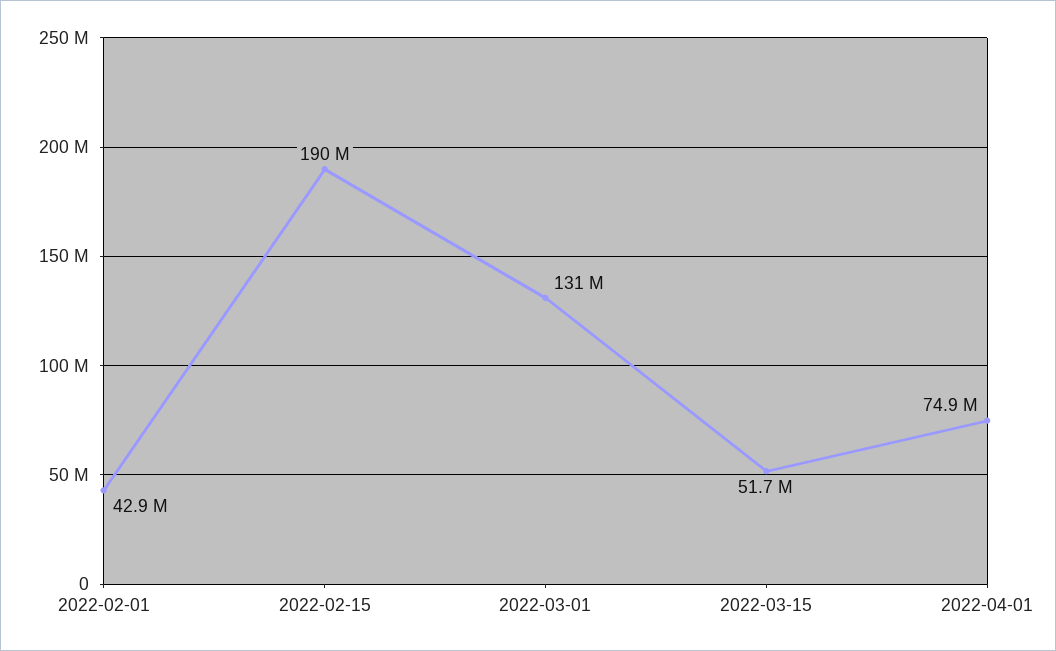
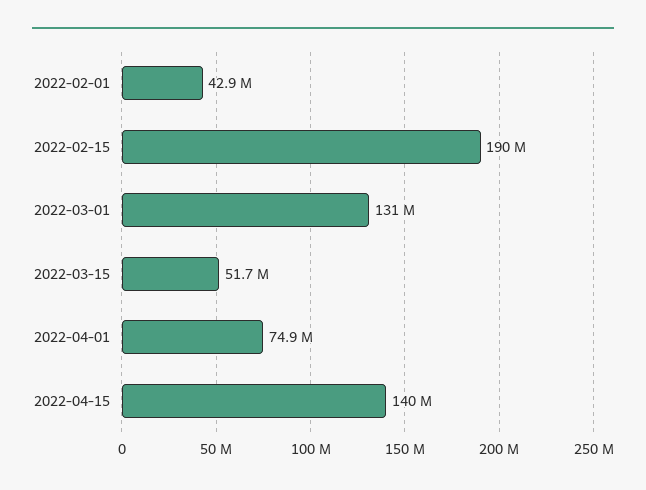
2022-04-15: none -> 140000000

